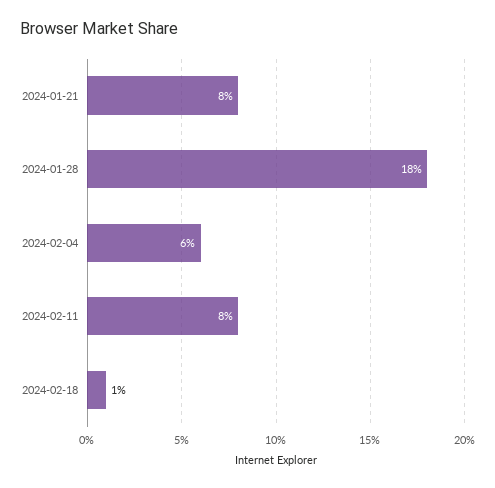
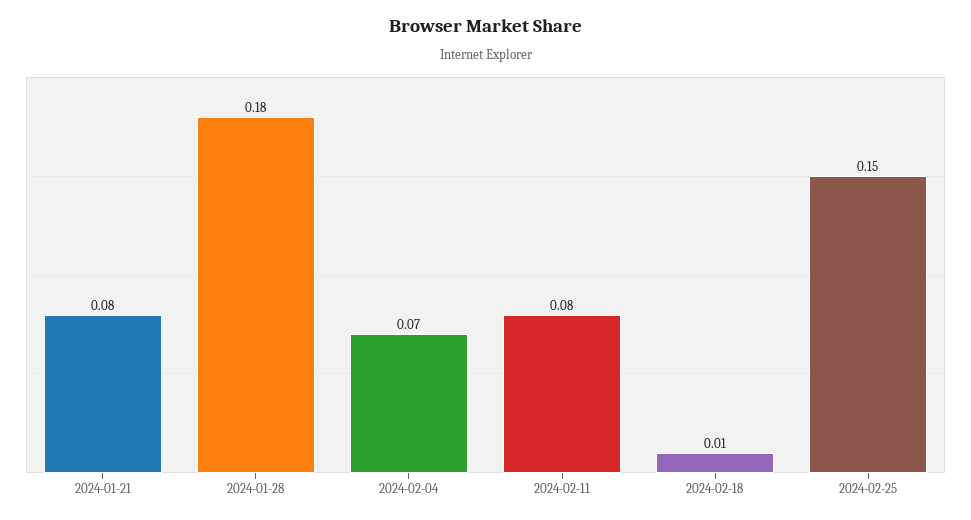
2024-02-04: 0.06 -> 0.07
2024-02-25: none -> 0.15

